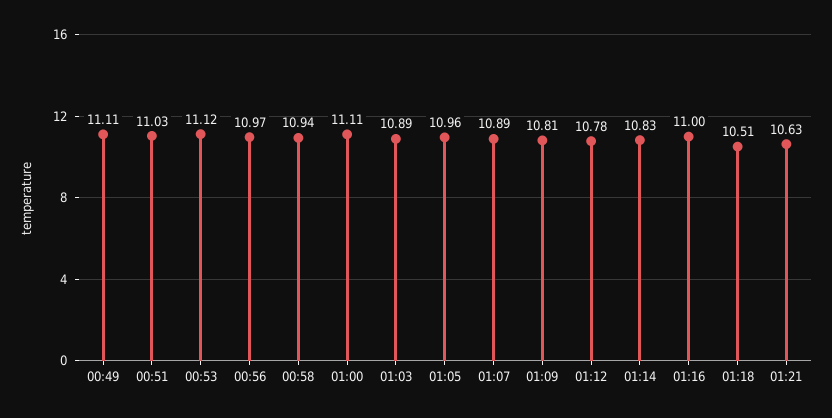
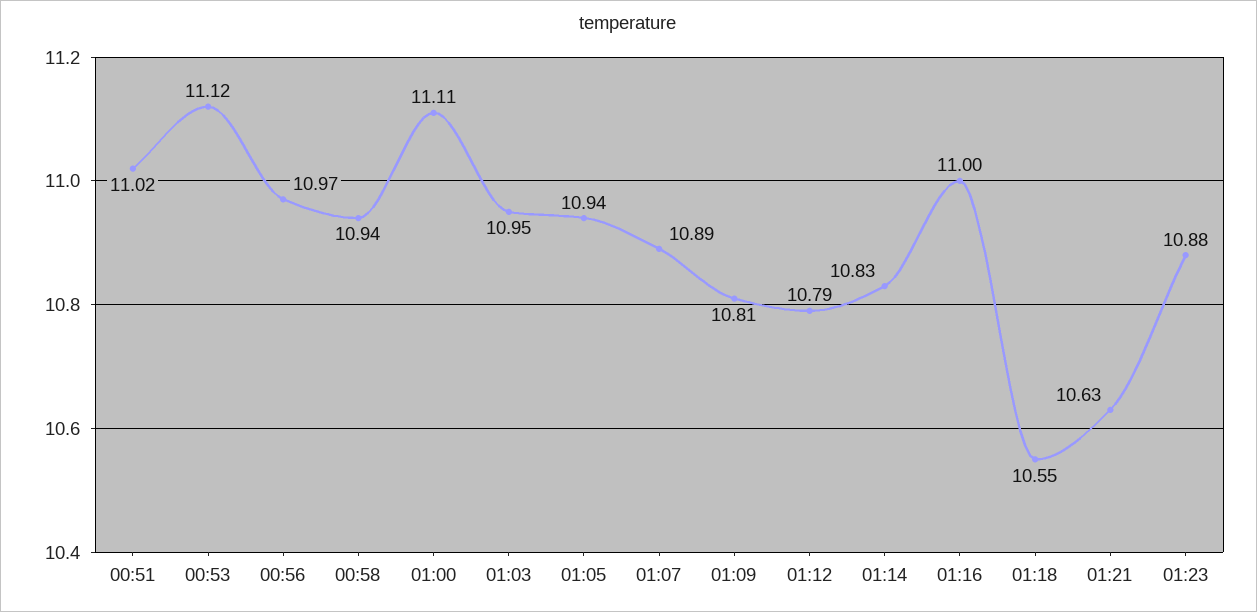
00:49: 11.11 -> none
00:51: 11.03 -> 11.02
01:03: 10.89 -> 10.95
01:05: 10.96 -> 10.94
01:12: 10.78 -> 10.79
01:18: 10.51 -> 10.55
01:23: none -> 10.88

